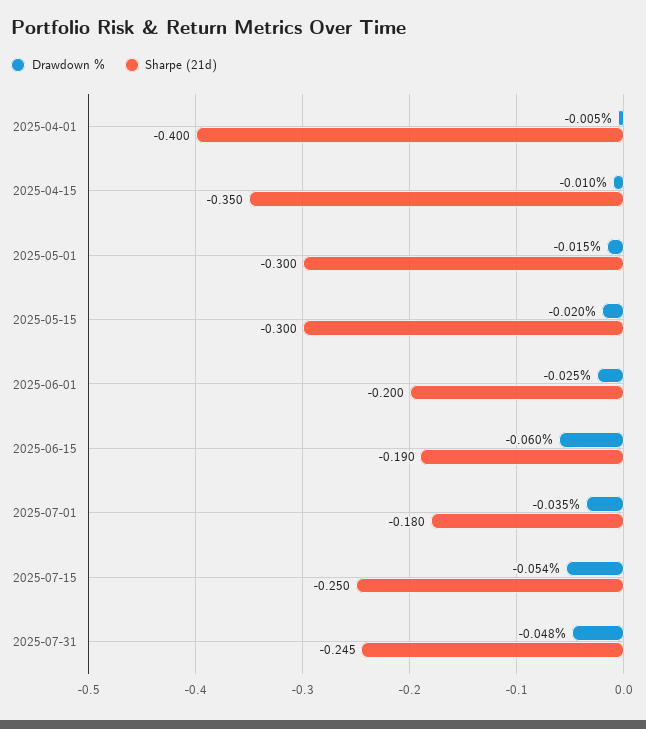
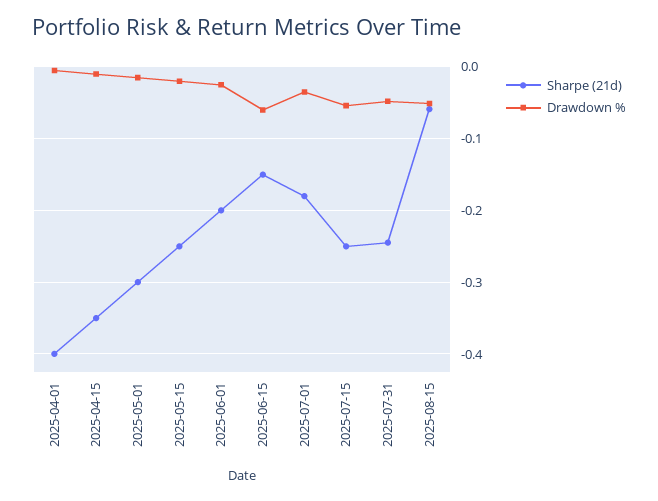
Sharpe (21d), 2025-05-15: -0.3 -> -0.25
Sharpe (21d), 2025-06-15: -0.19 -> -0.15
Sharpe (21d), 2025-08-15: none -> -0.06
Drawdown %, 2025-08-15: none -> -0.05

